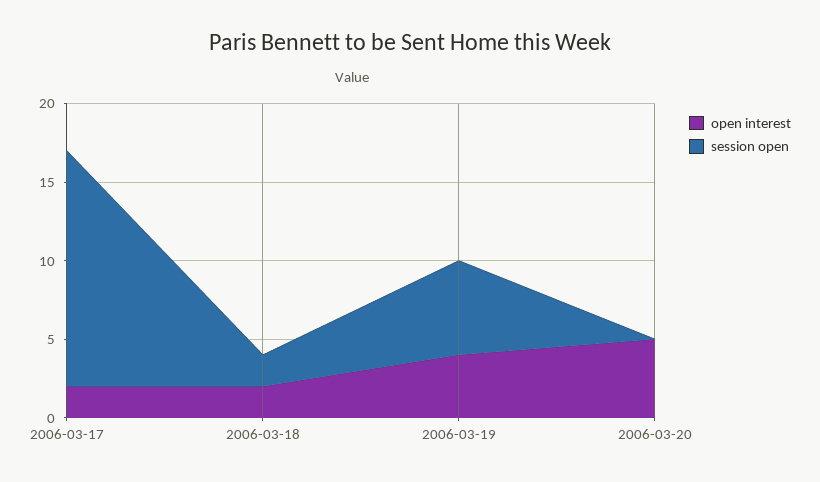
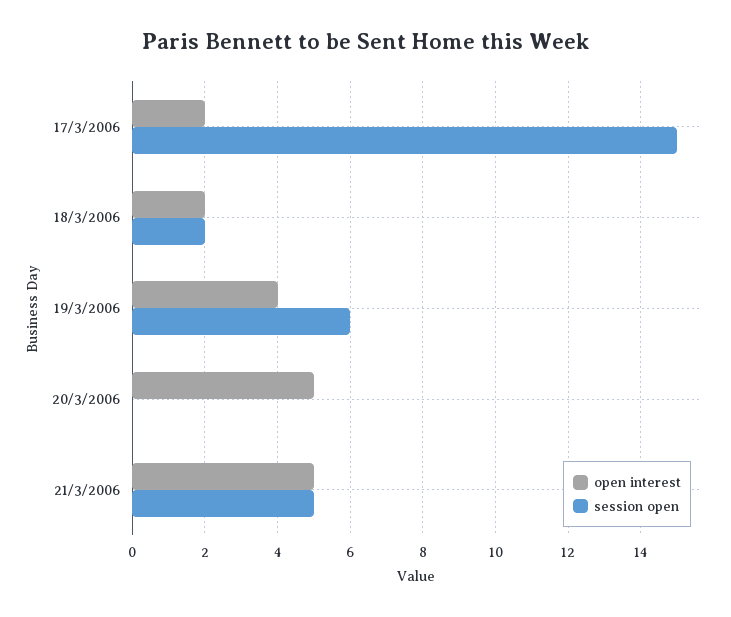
open interest, 21/3/2006: none -> 5
session open, 21/3/2006: none -> 5

